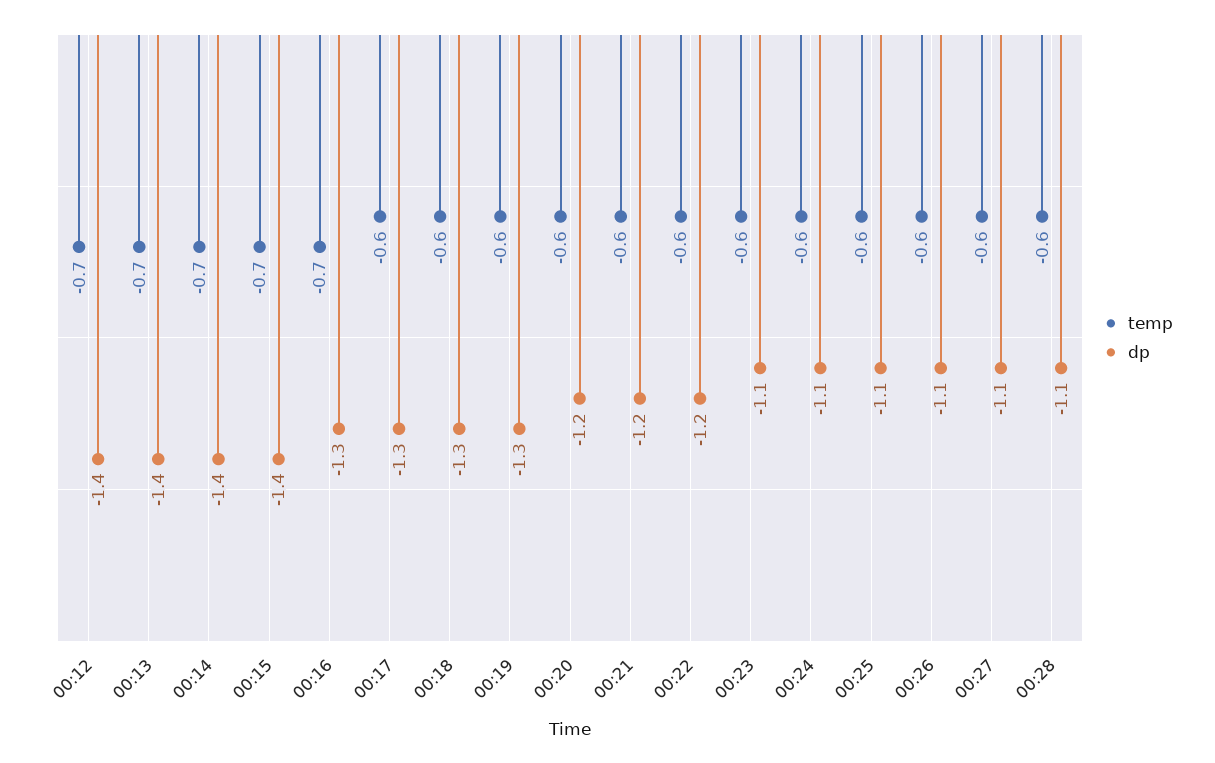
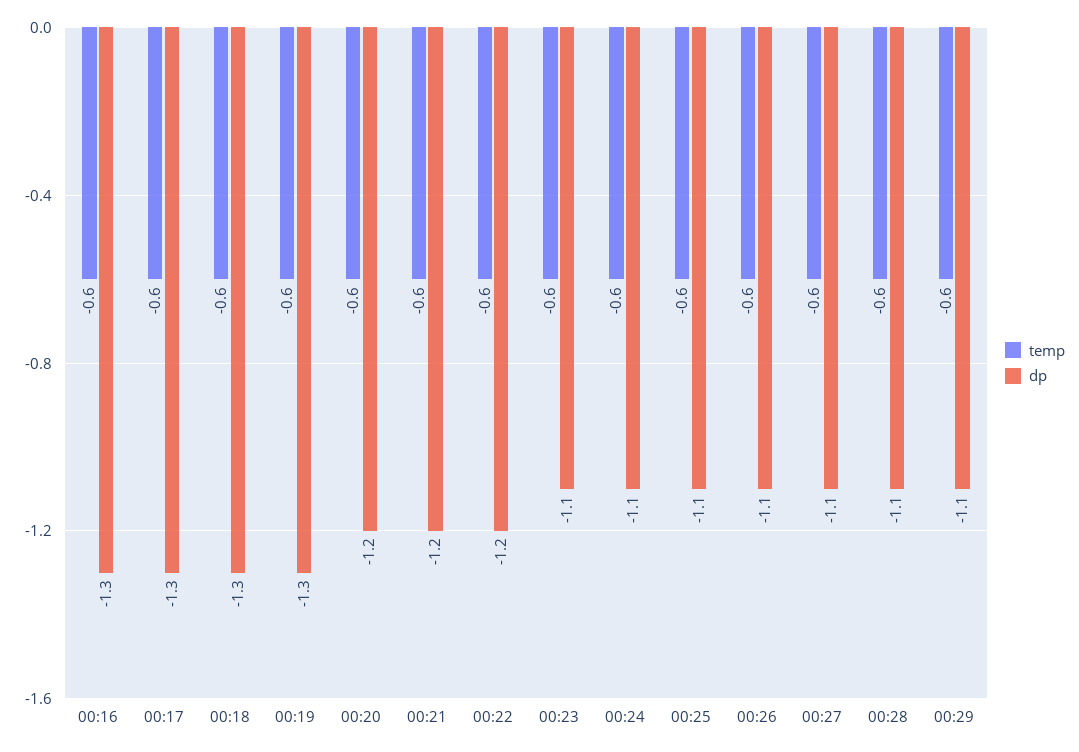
temp, 00:12: -0.7 -> none
dp, 00:12: -1.4 -> none
temp, 00:13: -0.7 -> none
dp, 00:13: -1.4 -> none
temp, 00:14: -0.7 -> none
dp, 00:14: -1.4 -> none
temp, 00:15: -0.7 -> none
dp, 00:15: -1.4 -> none
temp, 00:16: -0.7 -> -0.6
temp, 00:29: none -> -0.6
dp, 00:29: none -> -1.1

